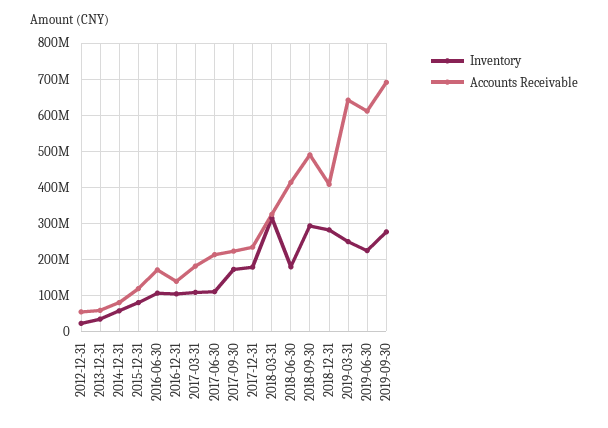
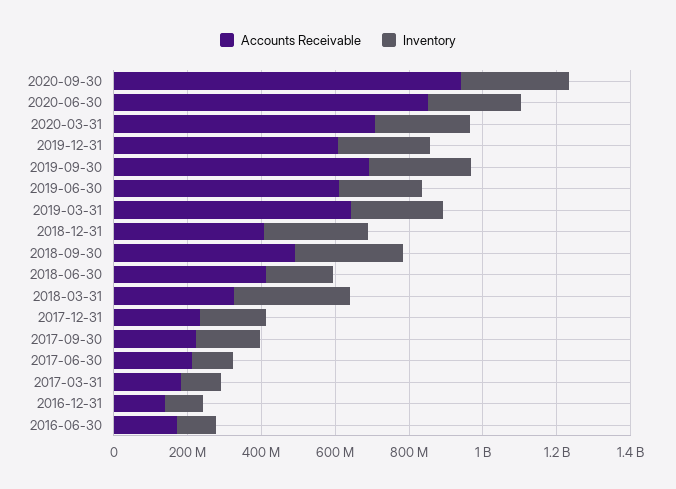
Inventory, 2012-12-31: 20000000 -> none
Accounts Receivable, 2012-12-31: 60000000 -> none
Inventory, 2013-12-31: 40000000 -> none
Accounts Receivable, 2013-12-31: 60000000 -> none
Inventory, 2014-12-31: 60000000 -> none
Accounts Receivable, 2014-12-31: 80000000 -> none
Inventory, 2015-12-31: 80000000 -> none
Accounts Receivable, 2015-12-31: 120000000 -> none
Accounts Receivable, 2020-09-30: none -> 950000000
Inventory, 2020-09-30: none -> 300000000
Accounts Receivable, 2020-06-30: none -> 850000000
Inventory, 2020-06-30: none -> 250000000
Accounts Receivable, 2020-03-31: none -> 700000000
Inventory, 2020-03-31: none -> 250000000
Accounts Receivable, 2019-12-31: none -> 600000000
Inventory, 2019-12-31: none -> 250000000

